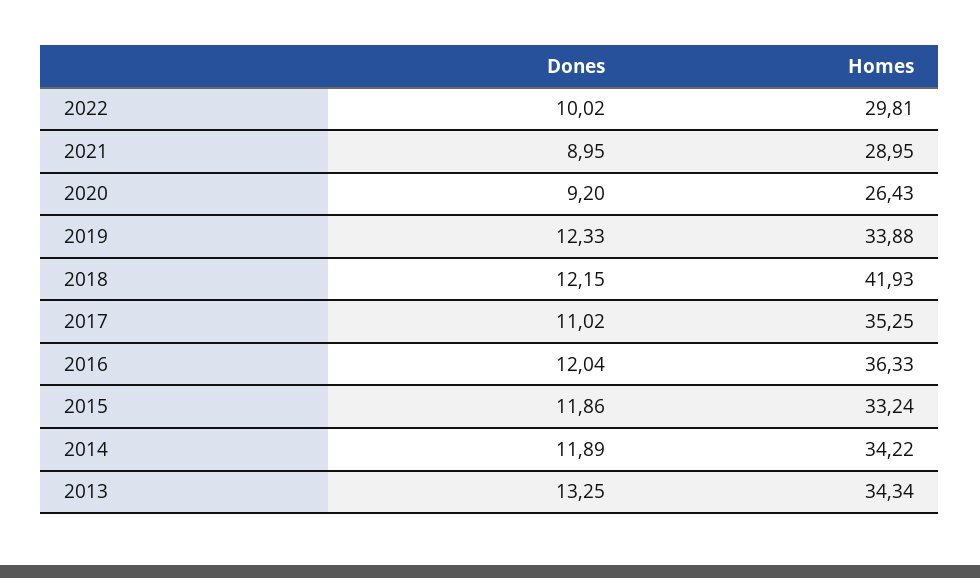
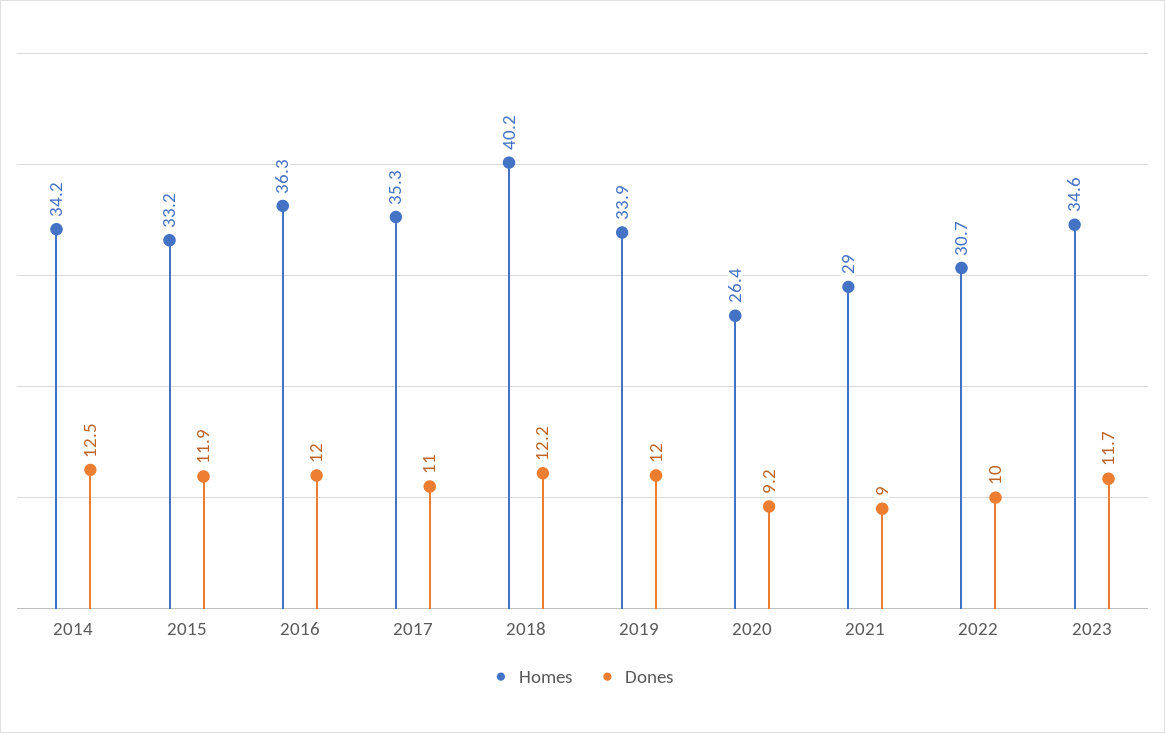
Homes, 2022: 29.81 -> 30.7
Dones, 2019: 12.33 -> 12
Homes, 2018: 41.93 -> 40.2
Dones, 2014: 11.89 -> 12.5
Dones, 2013: 13.25 -> none
Homes, 2013: 34.34 -> none
Homes, 2023: none -> 34.6
Dones, 2023: none -> 11.7

